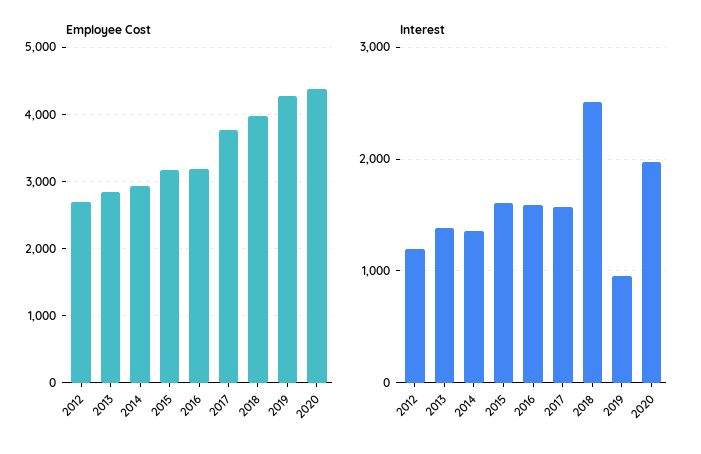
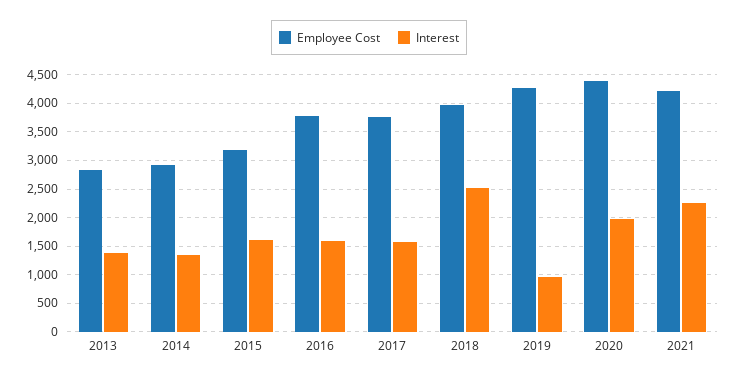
Employee Cost, 2012: 2700 -> none
Employee Cost, 2016: 3200 -> 3750
Interest, 2012: 1200 -> none
Employee Cost, 2021: none -> 4250
Interest, 2021: none -> 2250

